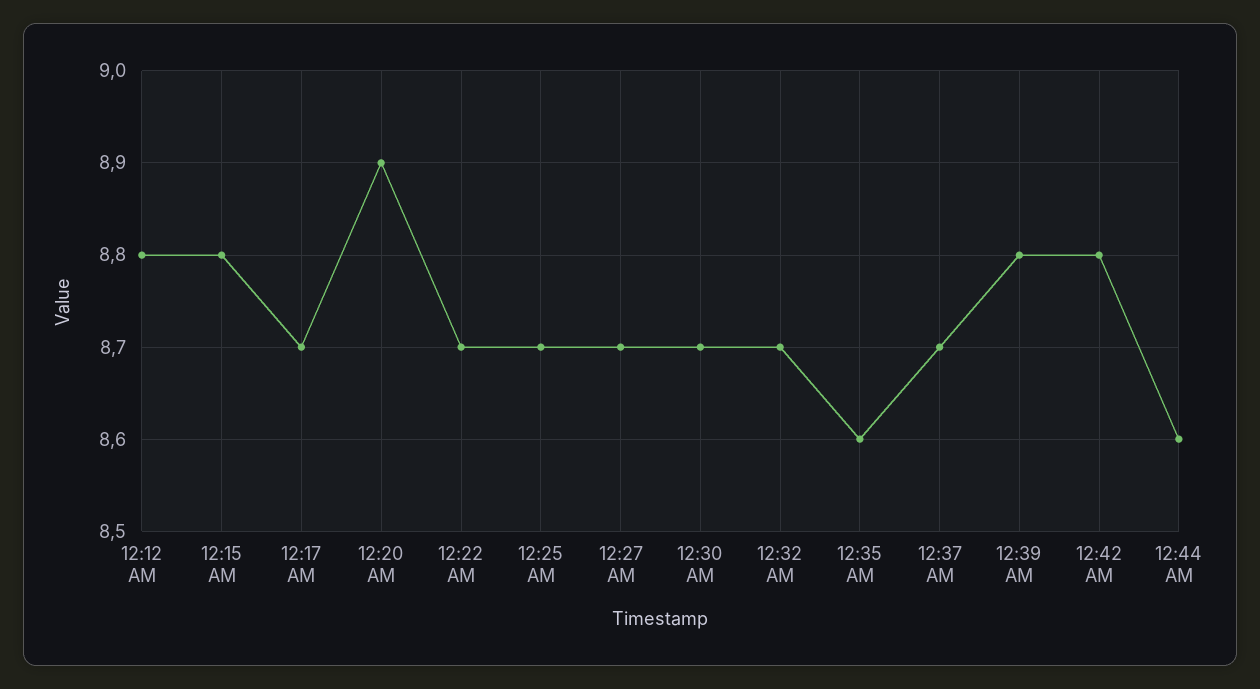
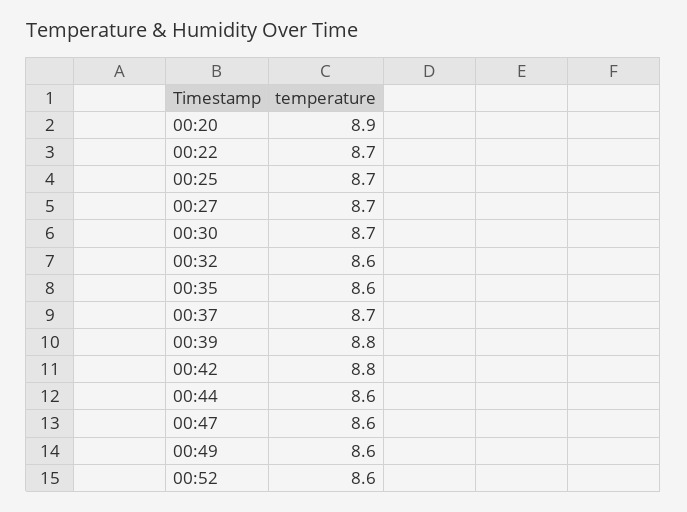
12:12 AM: 8.8 -> none
12:15 AM: 8.8 -> none
12:17 AM: 8.7 -> none
12:32 AM: 8.7 -> 8.6
00:47: none -> 8.6
00:49: none -> 8.6
00:52: none -> 8.6

